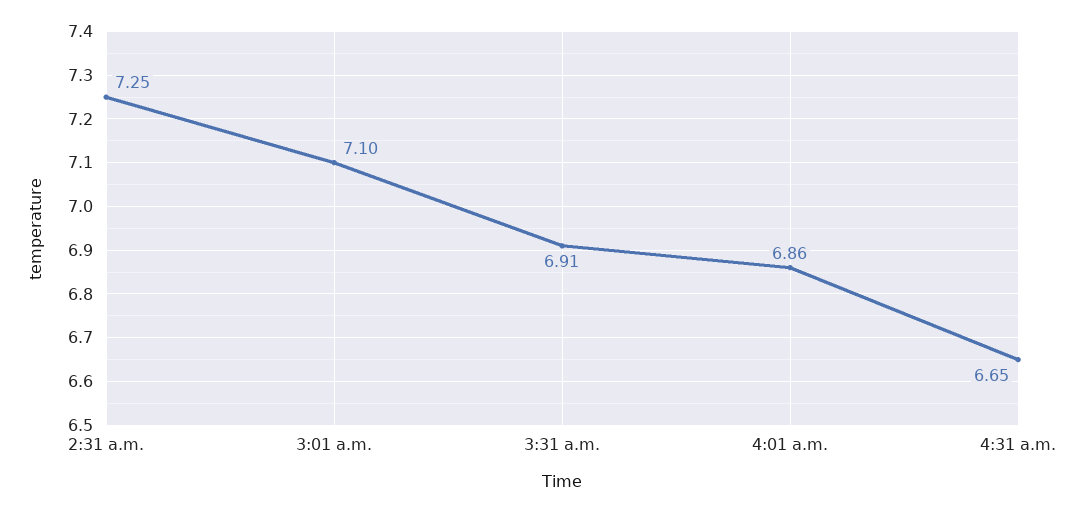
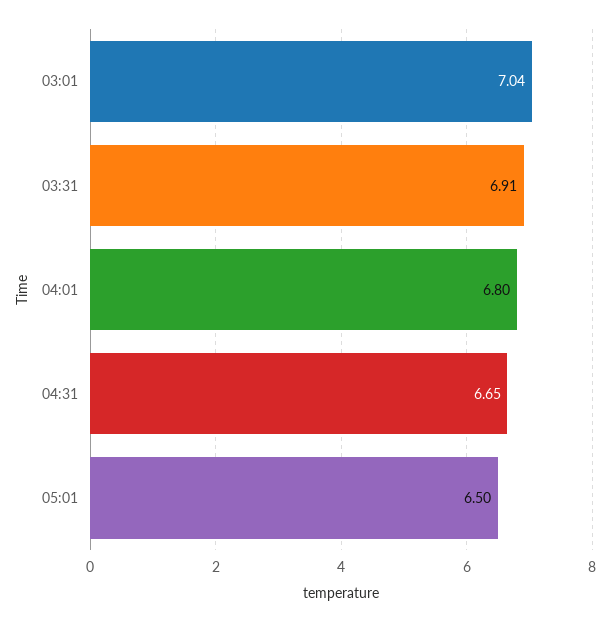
2:31 a.m.: 7.25 -> none
3:01 a.m.: 7.1 -> 7.04
4:01 a.m.: 6.86 -> 6.8
05:01: none -> 6.5

